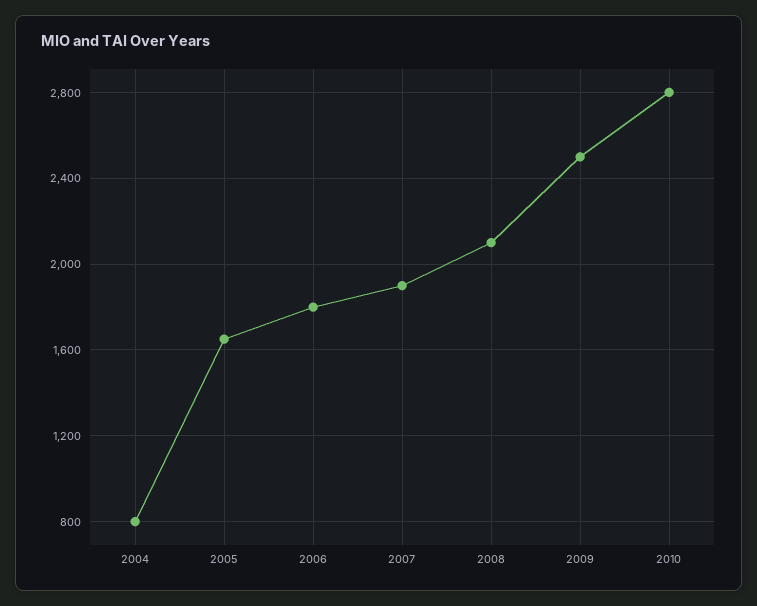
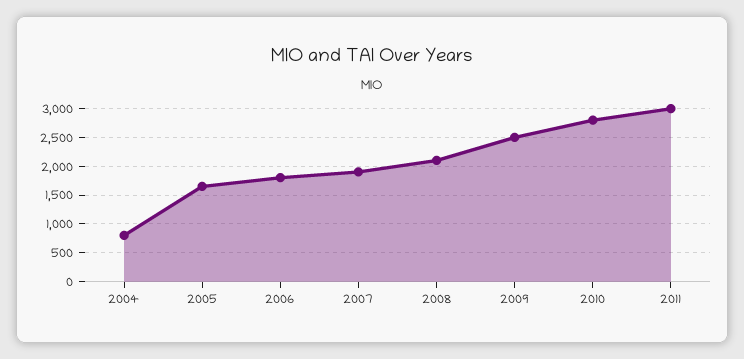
2011: none -> 3000

